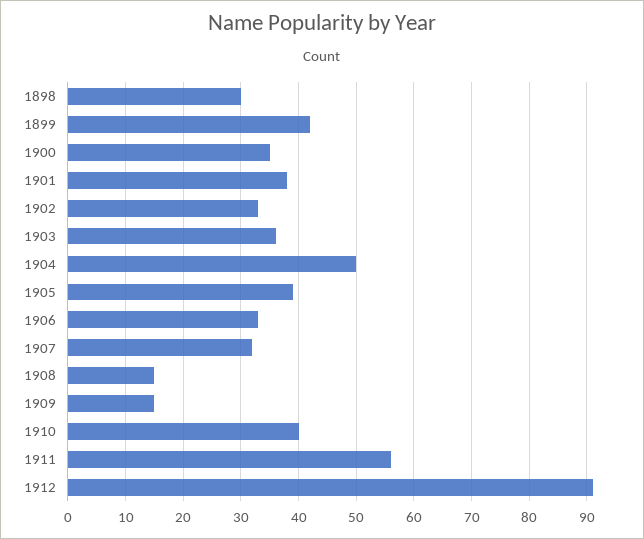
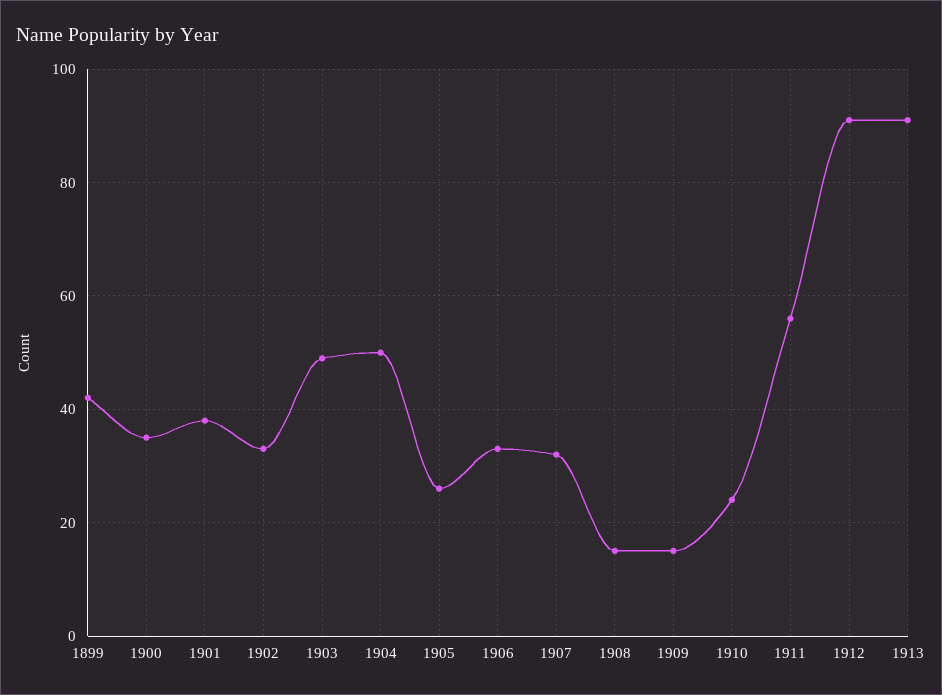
1898: 30 -> none
1903: 35 -> 50
1905: 40 -> 25
1910: 40 -> 25
1913: none -> 90

